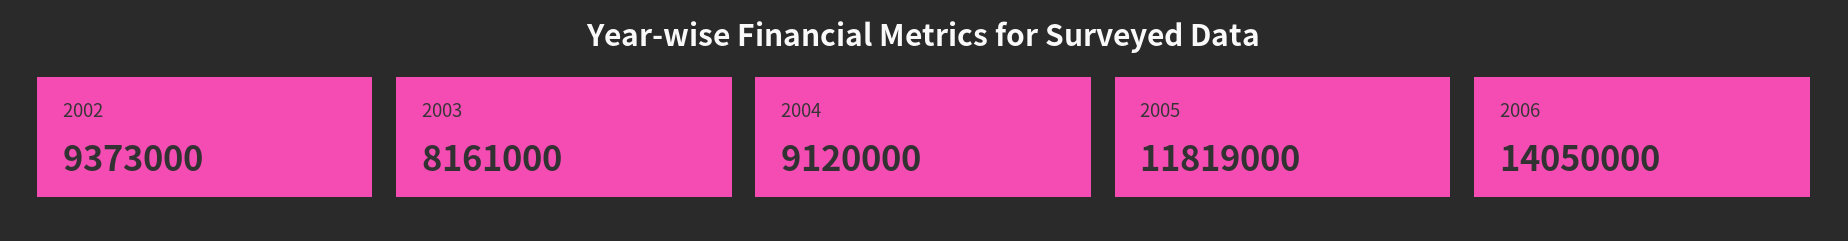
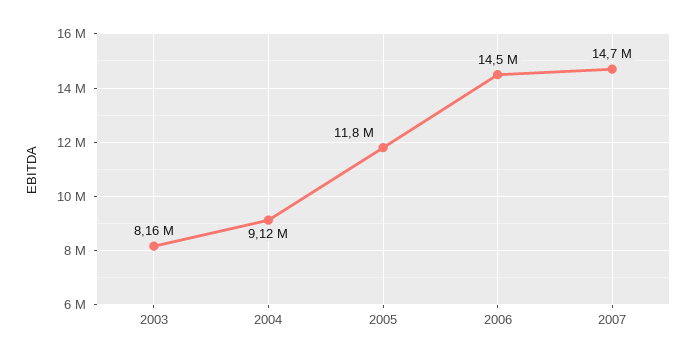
2002: 9373000 -> none
2006: 14050000 -> 14500000
2007: none -> 14700000

